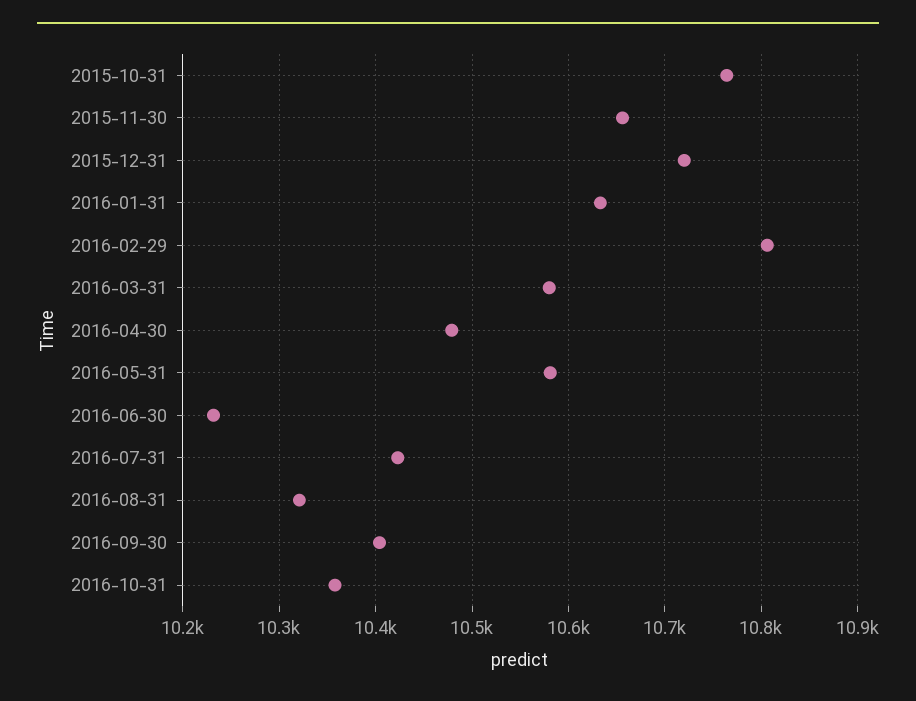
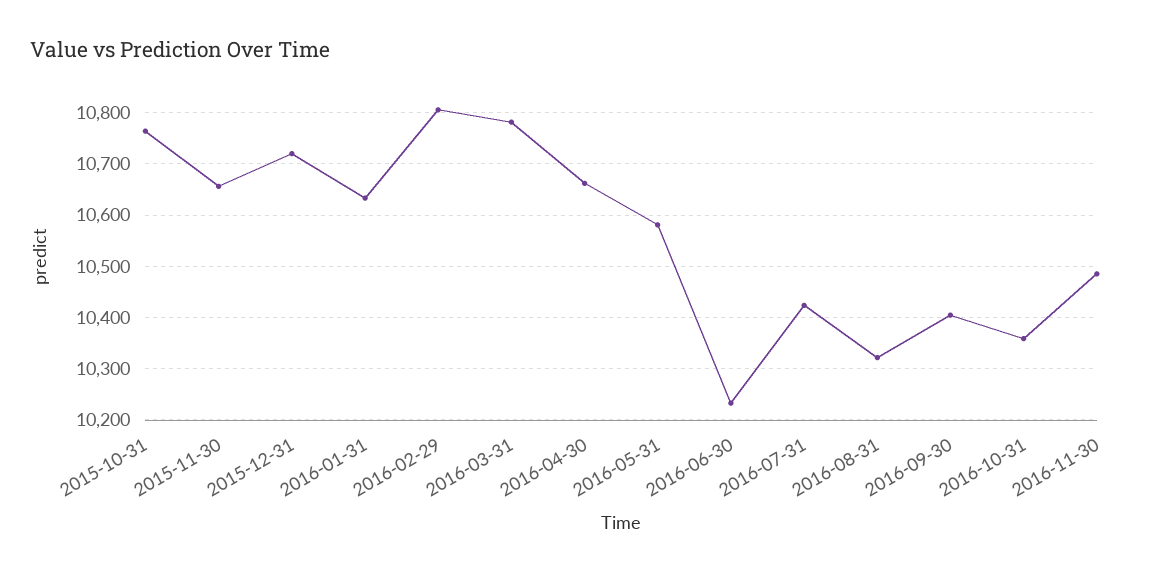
2016-03-31: 10580 -> 10780
2016-04-30: 10480 -> 10660
2016-11-30: none -> 10480

